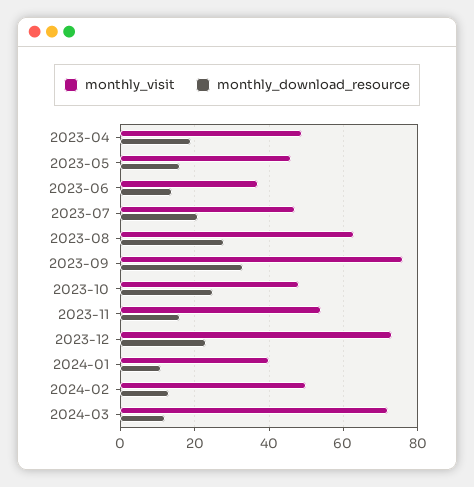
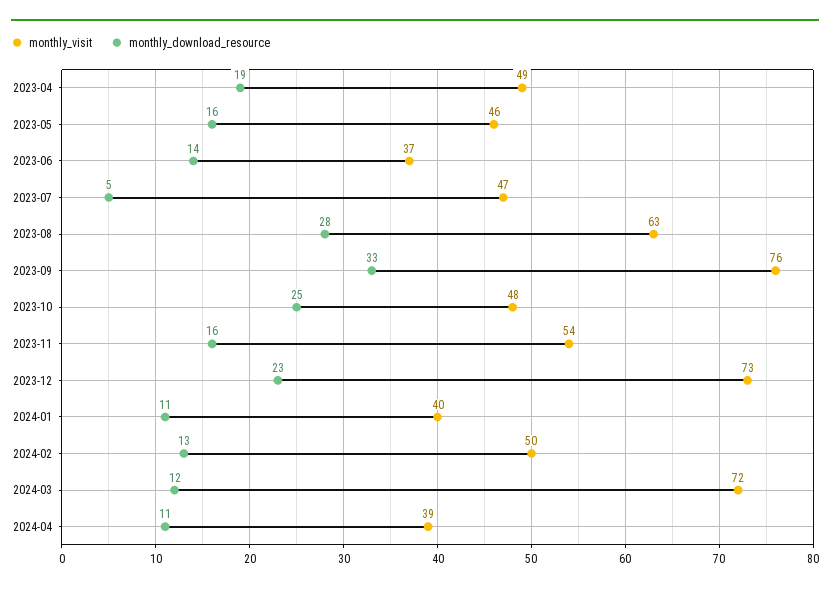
monthly_download_resource, 2023-07: 20 -> 5
monthly_visit, 2024-04: none -> 39
monthly_download_resource, 2024-04: none -> 11

